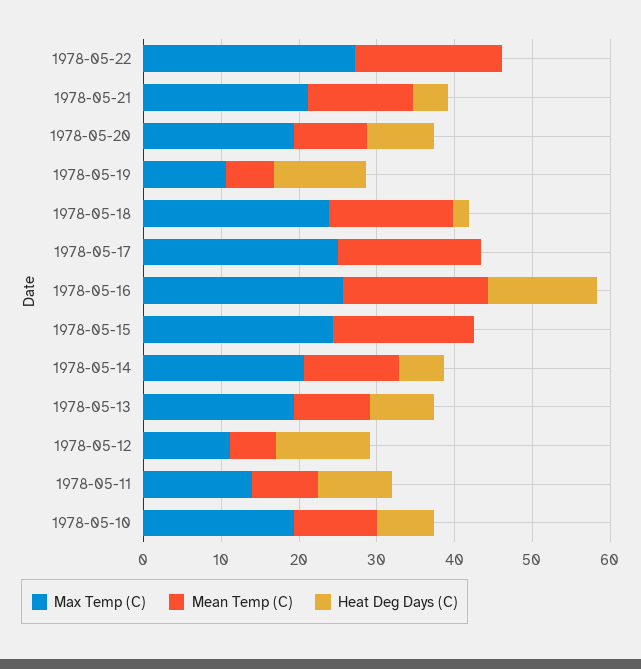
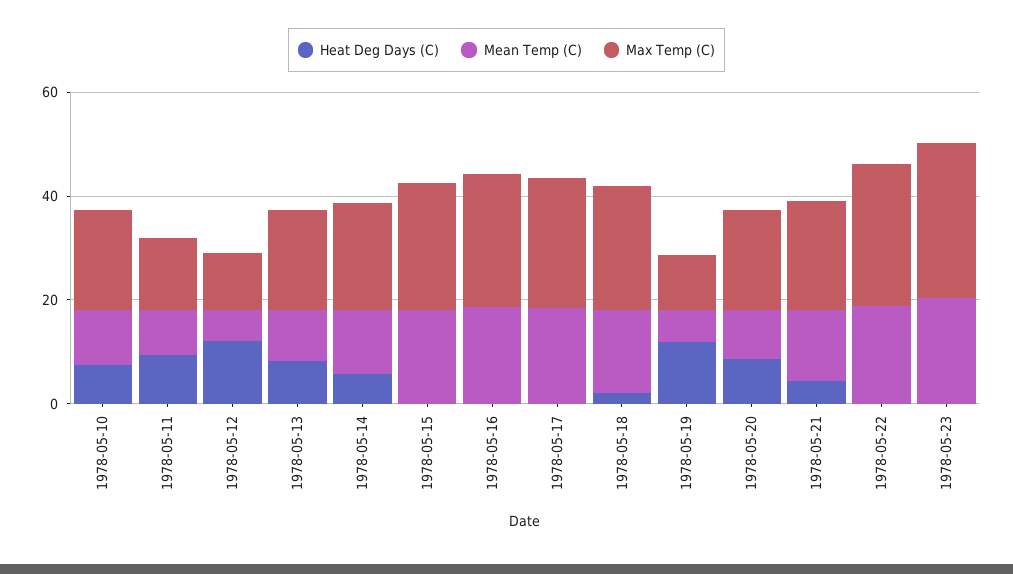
Heat Deg Days (C), 1978-05-16: 14 -> 0
Heat Deg Days (C), 1978-05-23: none -> 0
Mean Temp (C), 1978-05-23: none -> 20
Max Temp (C), 1978-05-23: none -> 30

